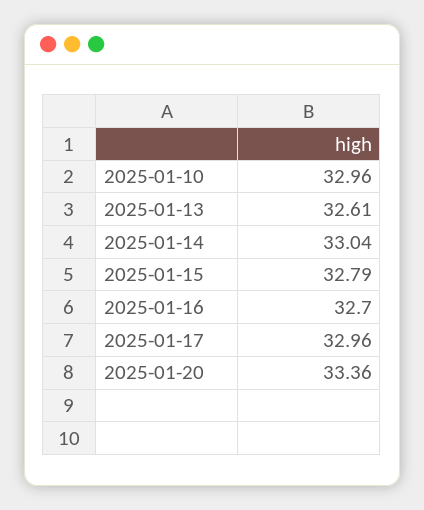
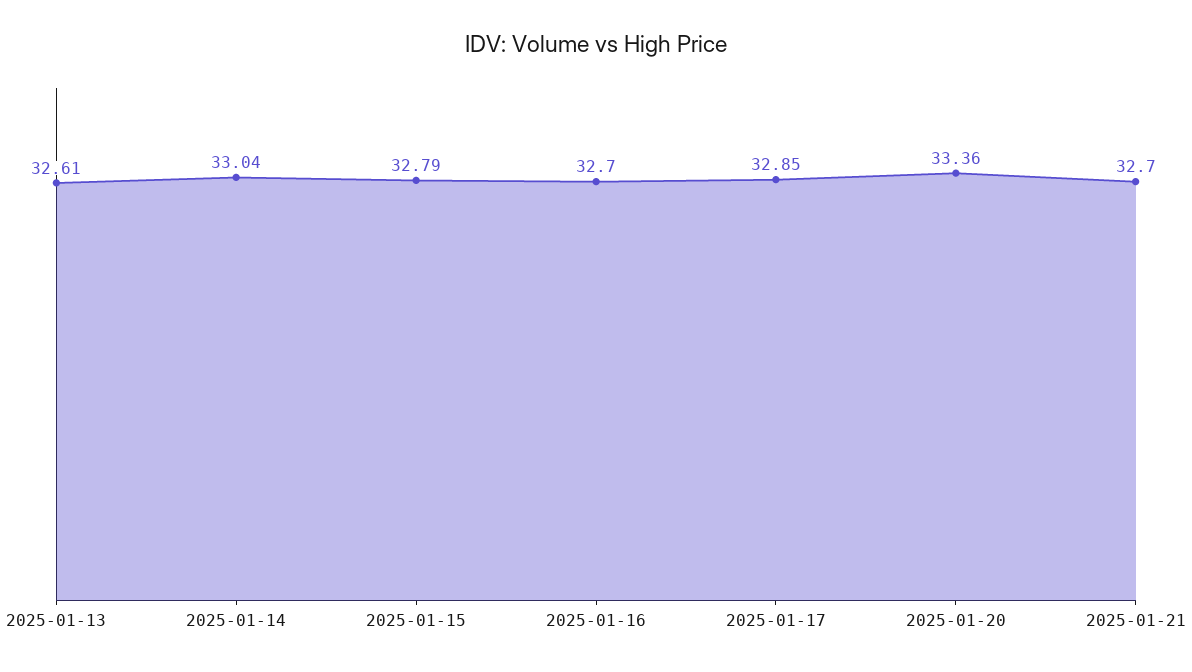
2025-01-10: 32.96 -> none
2025-01-17: 32.96 -> 32.85
2025-01-21: none -> 32.7

